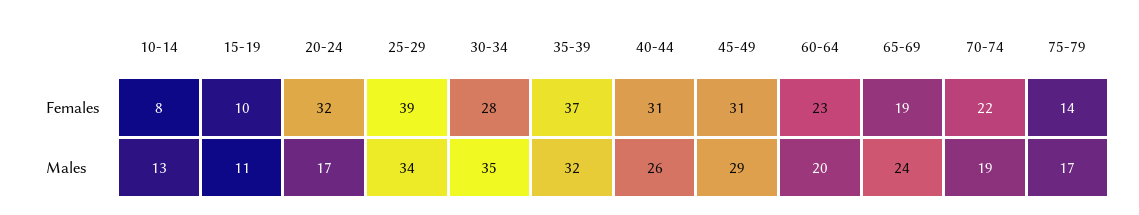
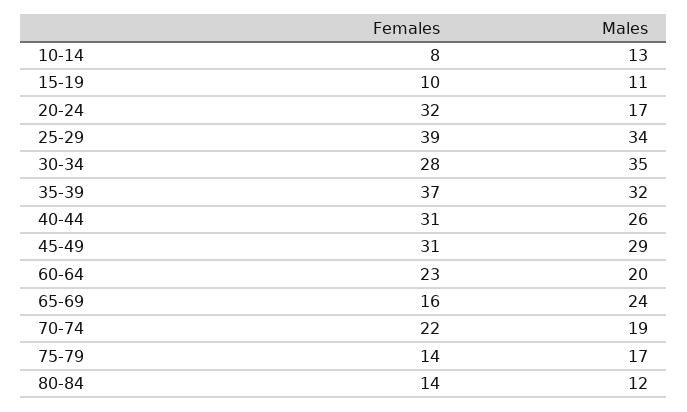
65-69, Females: 19 -> 16
80-84, Females: none -> 14
80-84, Males: none -> 12

